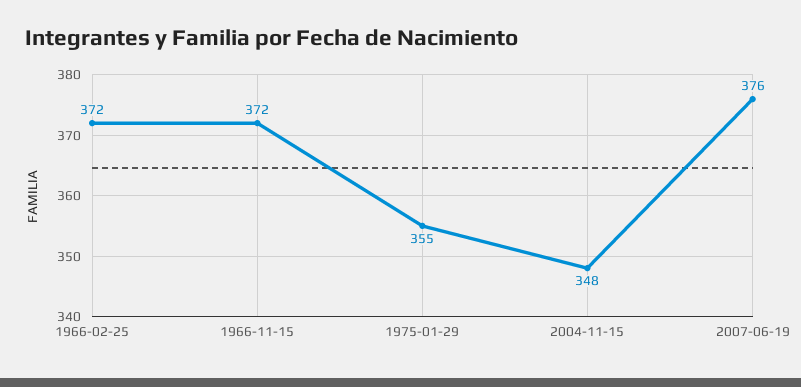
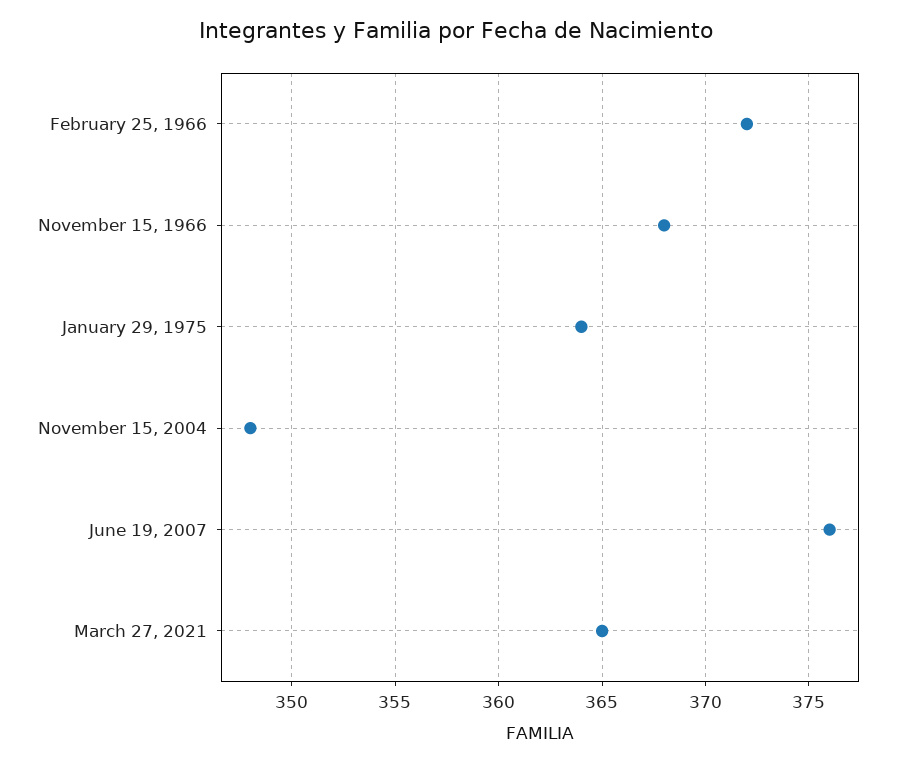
1966-11-15: 372 -> 368
1975-01-29: 355 -> 364
March 27, 2021: none -> 365

